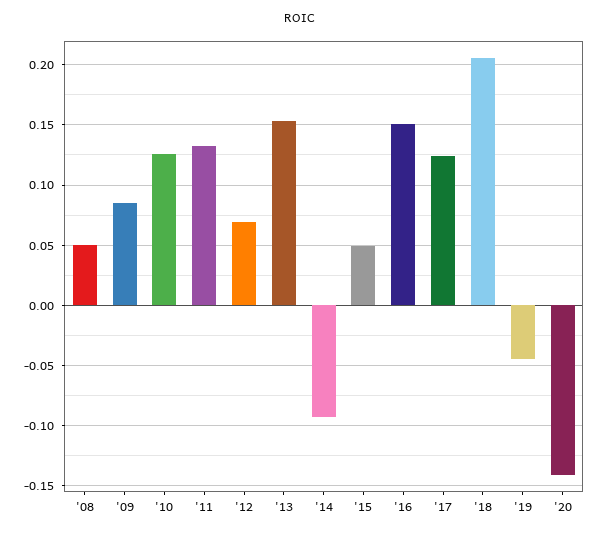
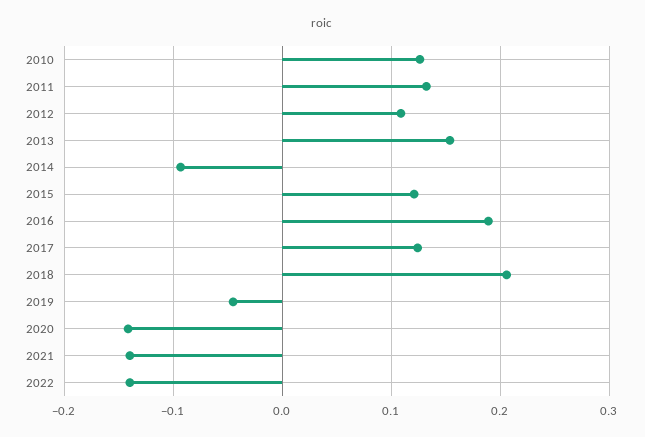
'08: 0.05 -> none
'09: 0.085 -> none
'12: 0.07 -> 0.11
'15: 0.05 -> 0.12
'16: 0.15 -> 0.19
2021: none -> -0.14
2022: none -> -0.14

